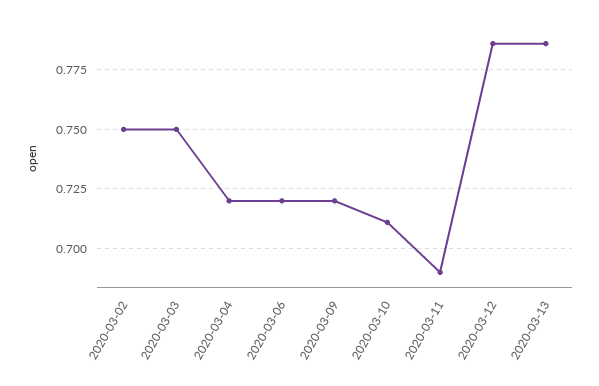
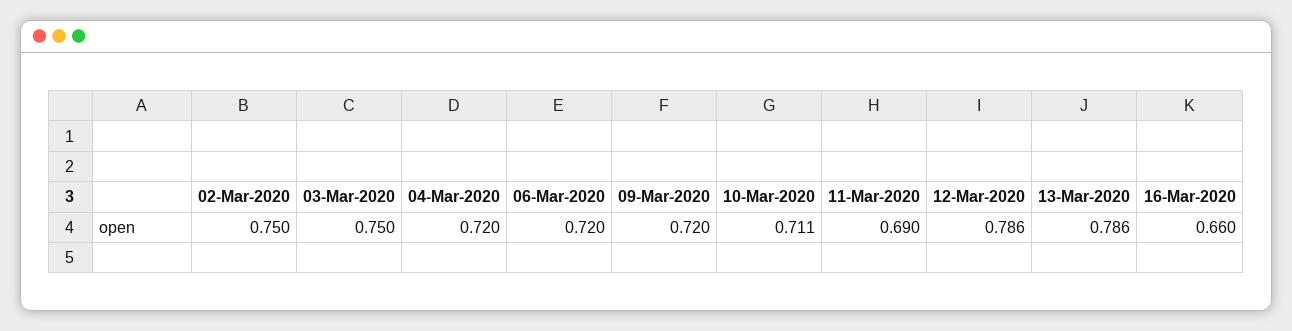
16-Mar-2020: none -> 0.66

